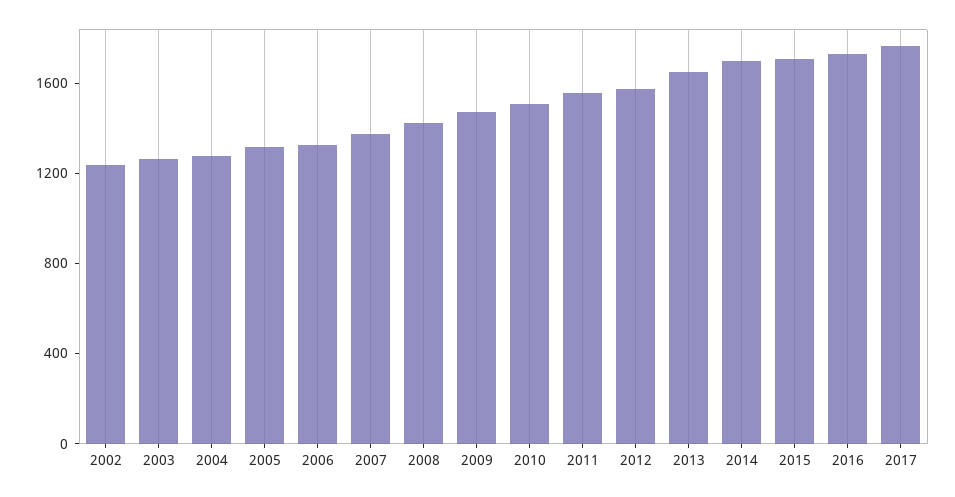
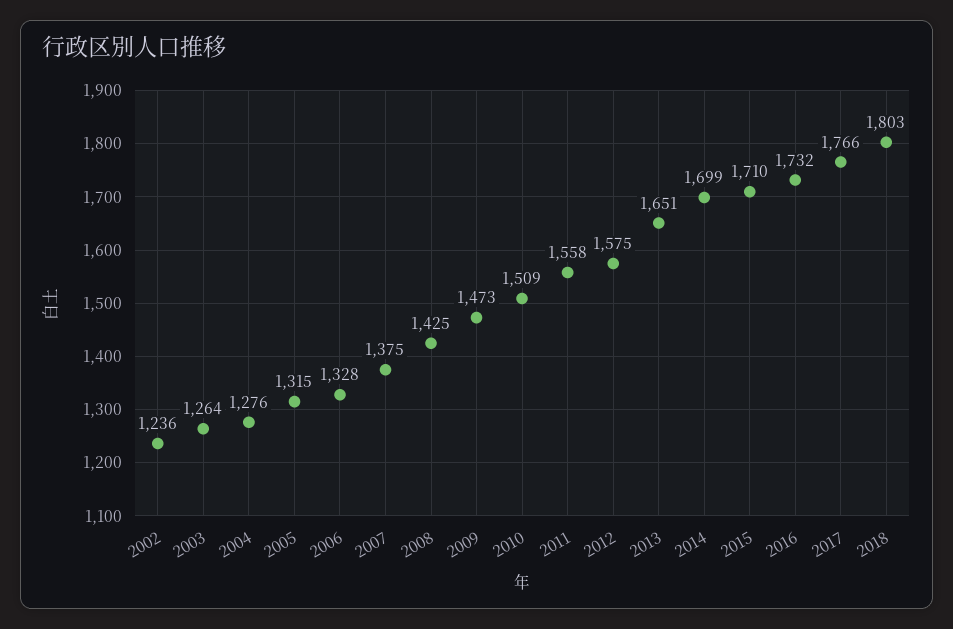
2018: none -> 1803

